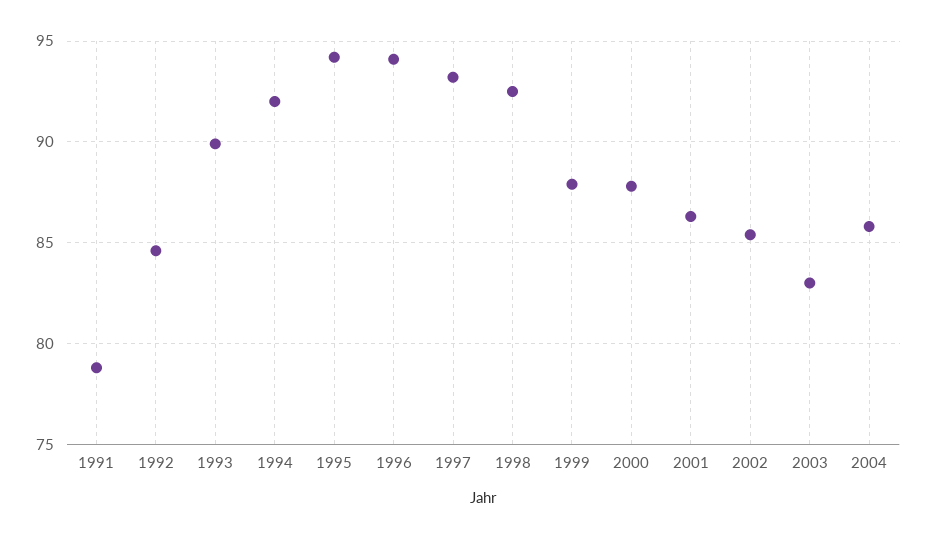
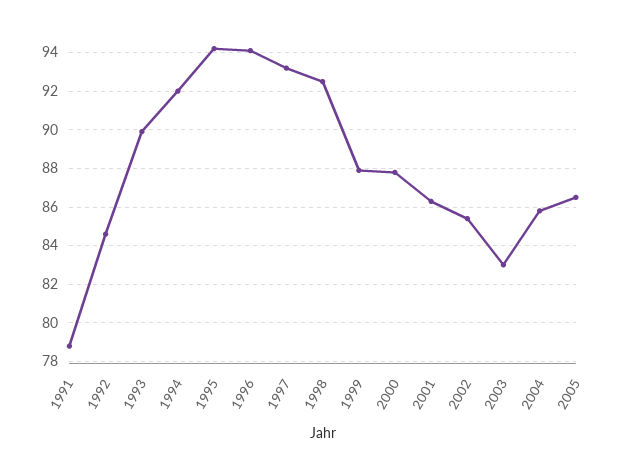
2005: none -> 86.5

